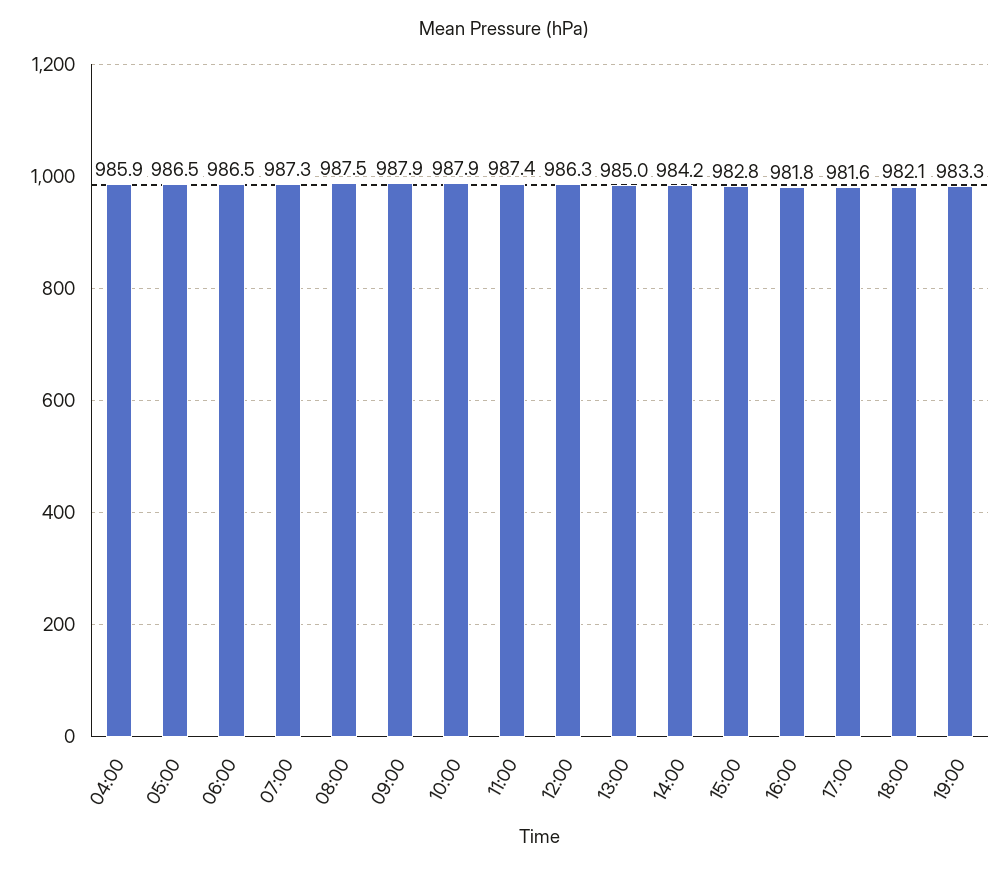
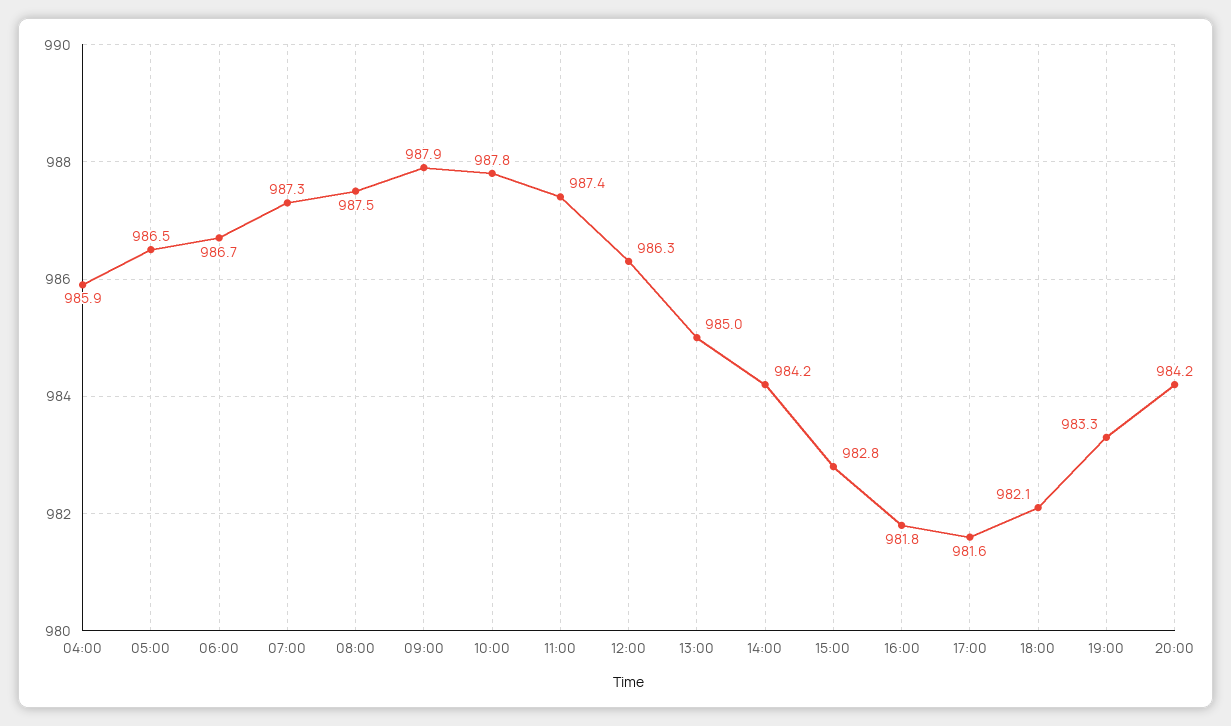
06:00: 986.5 -> 986.7
10:00: 987.9 -> 987.8
20:00: none -> 984.2

